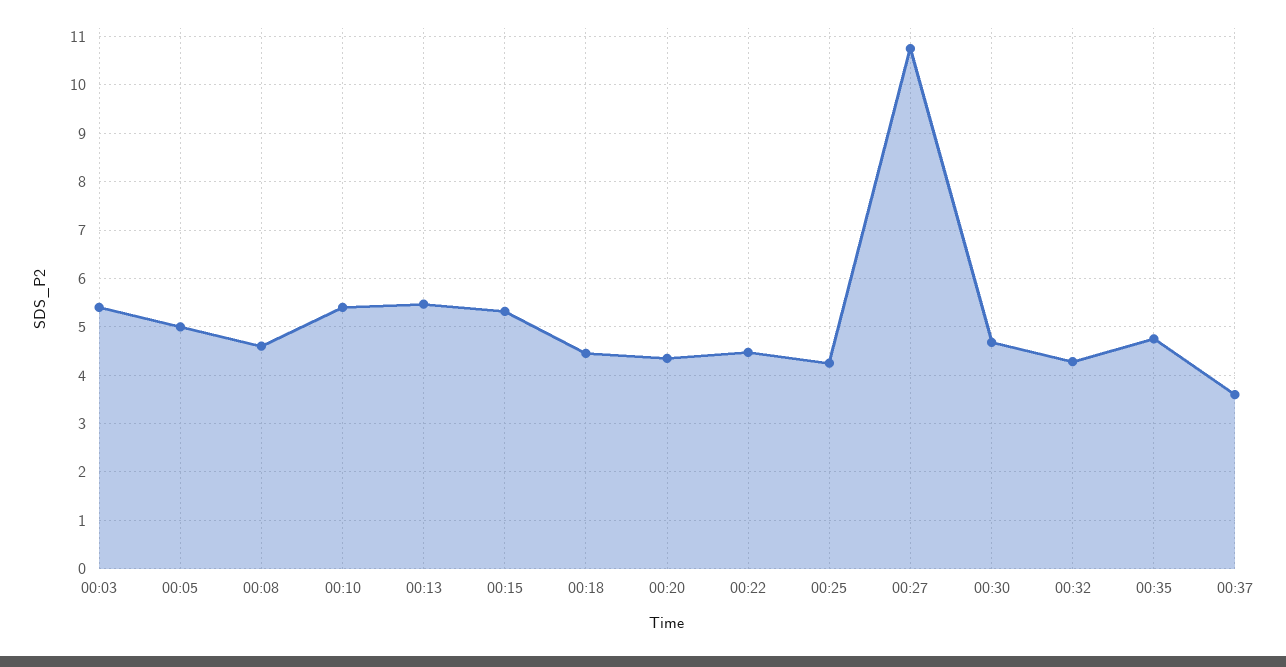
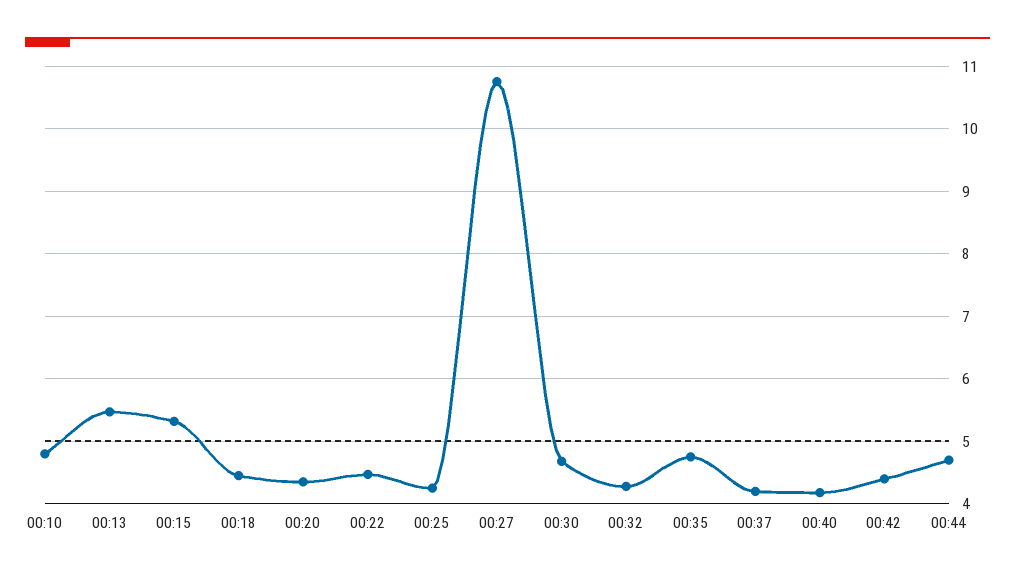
00:03: 5.4 -> none
00:05: 5 -> none
00:08: 4.6 -> none
00:10: 5.4 -> 4.8
00:37: 3.6 -> 4.2
00:40: none -> 4.2
00:42: none -> 4.4
00:44: none -> 4.7

